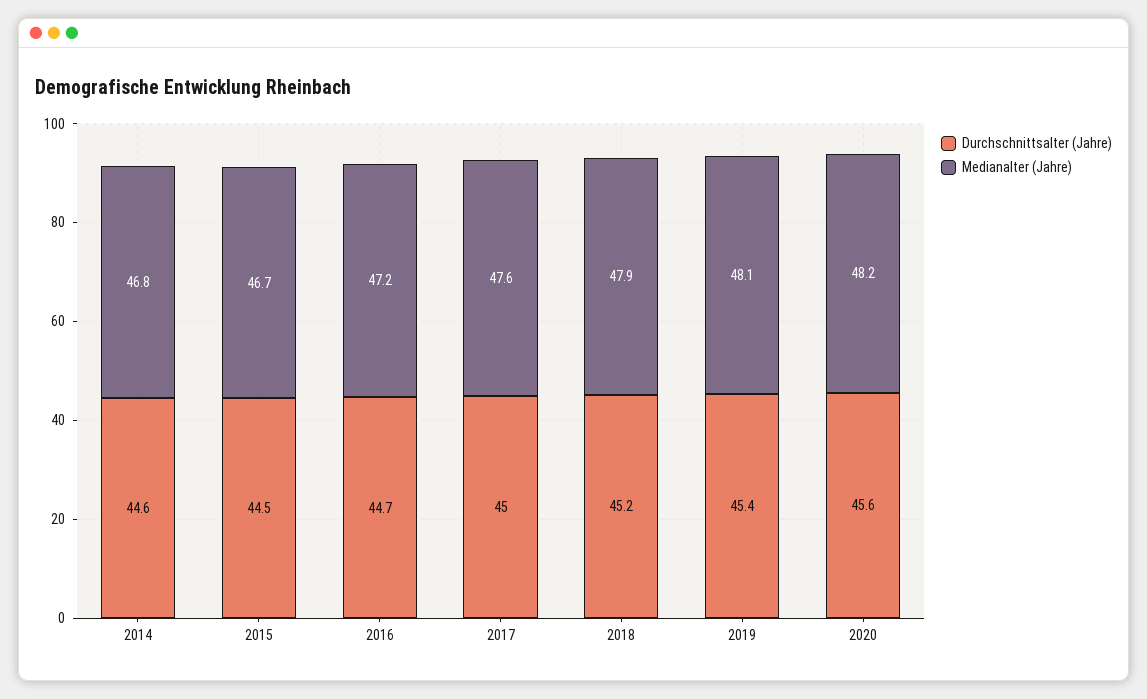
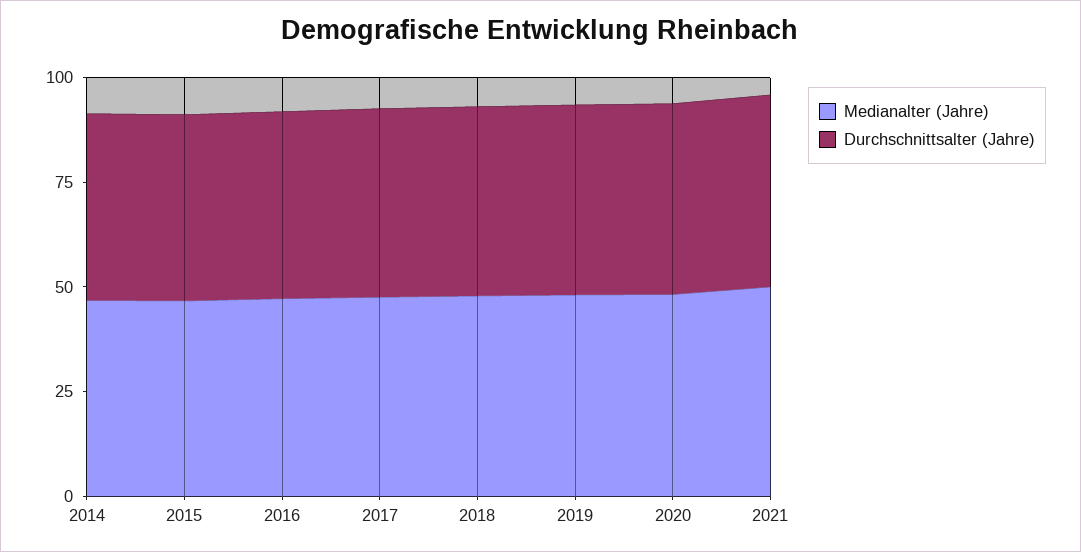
Medianalter (Jahre), 2021: none -> 50
Durchschnittsalter (Jahre), 2021: none -> 45

